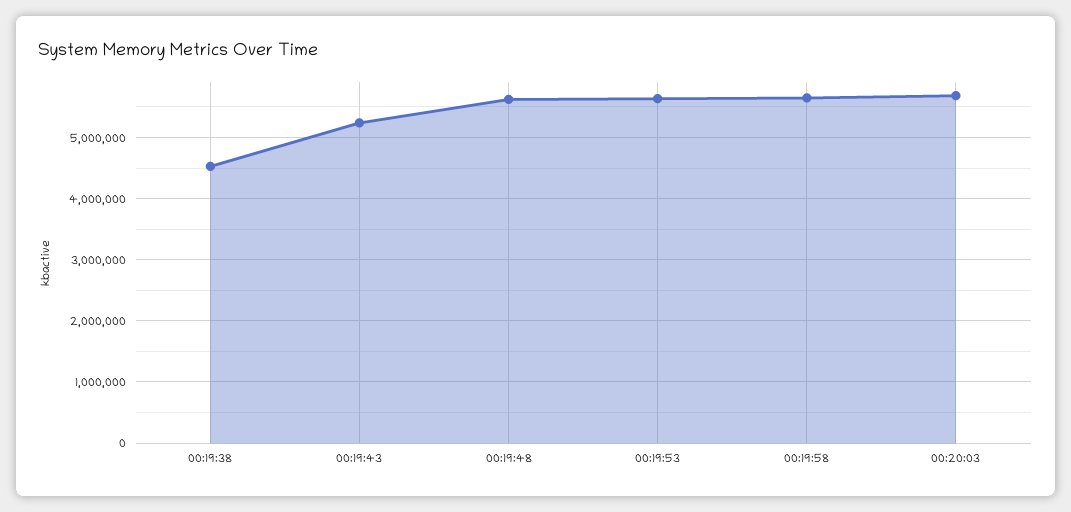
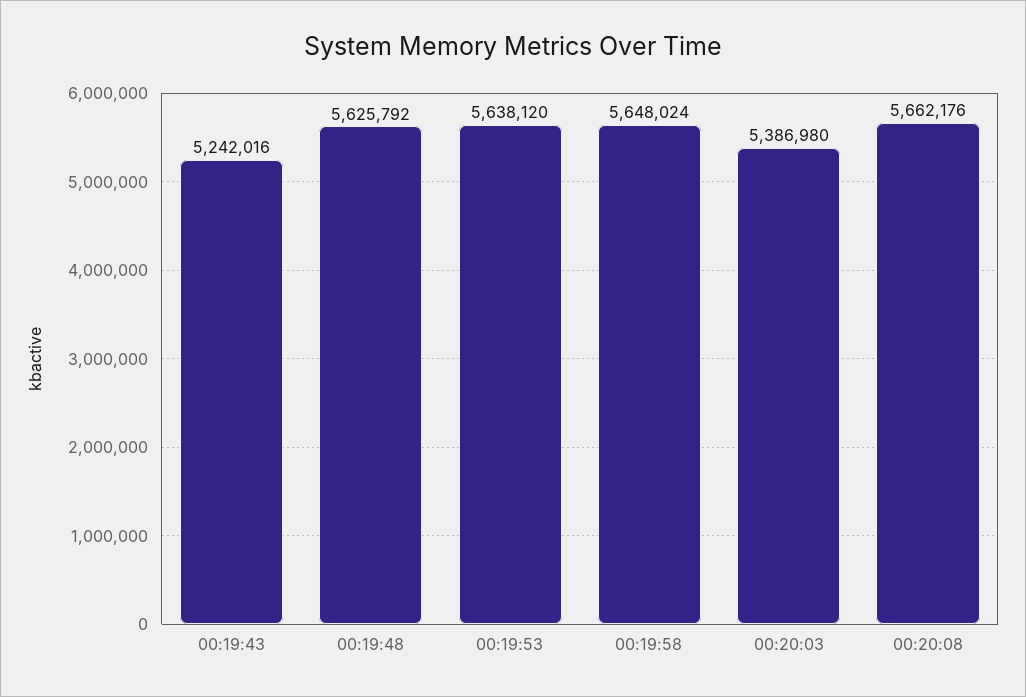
00:19:38: 4500000 -> none
00:20:03: 5700000 -> 5386980
00:20:08: none -> 5662176

